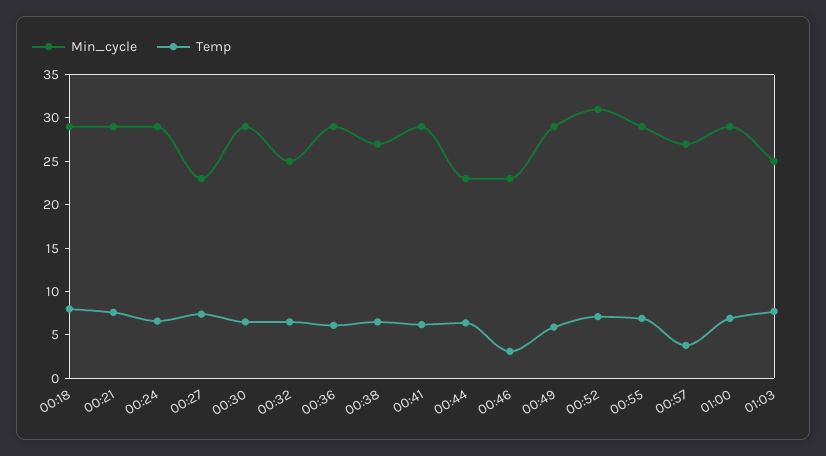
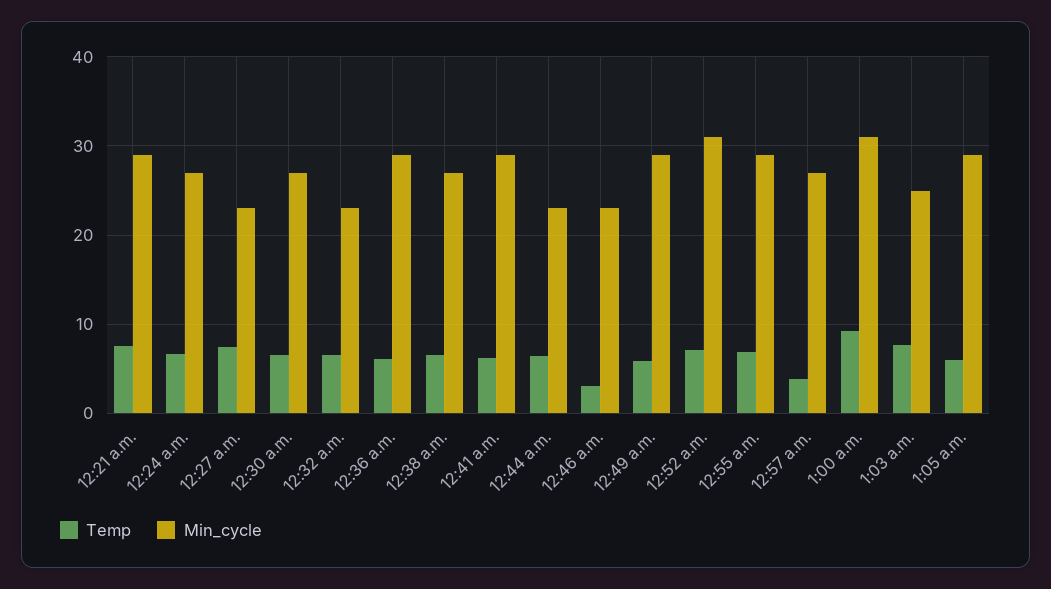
Min_cycle, 00:18: 29 -> none
Temp, 00:18: 8 -> none
Min_cycle, 00:24: 29 -> 27
Min_cycle, 00:30: 29 -> 27
Min_cycle, 00:32: 25 -> 23
Min_cycle, 01:00: 29 -> 31
Temp, 01:00: 7 -> 9
Temp, 1:05 a.m.: none -> 6
Min_cycle, 1:05 a.m.: none -> 29

